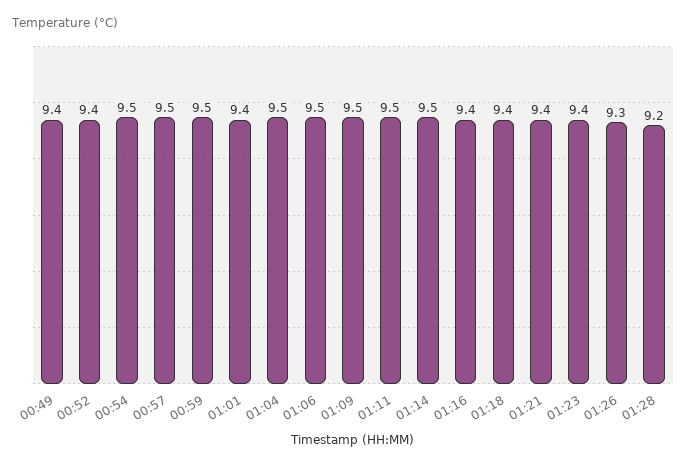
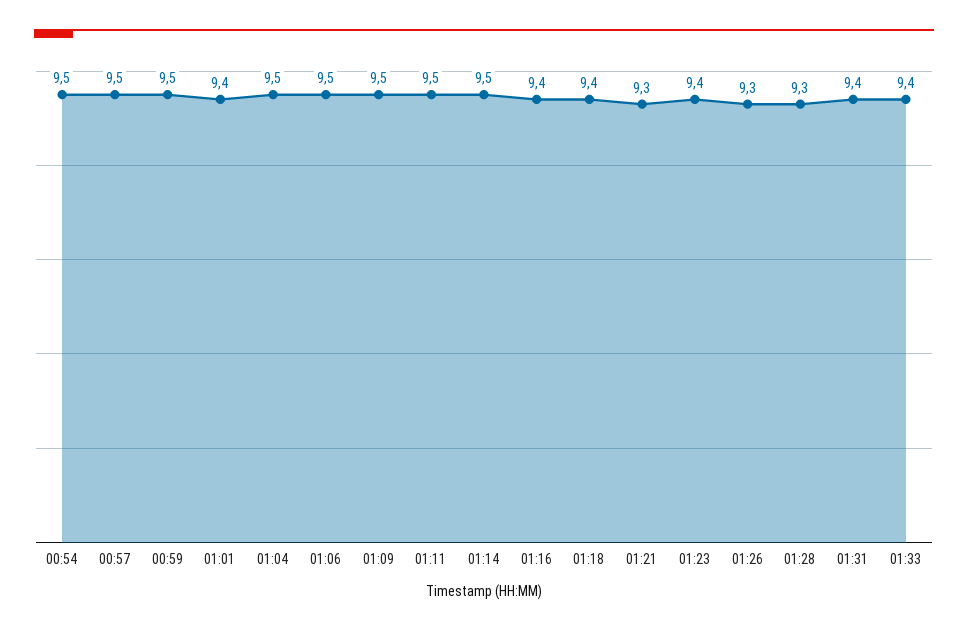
00:49: 9.4 -> none
00:52: 9.4 -> none
01:21: 9.4 -> 9.3
01:28: 9.2 -> 9.3
01:31: none -> 9.4
01:33: none -> 9.4

